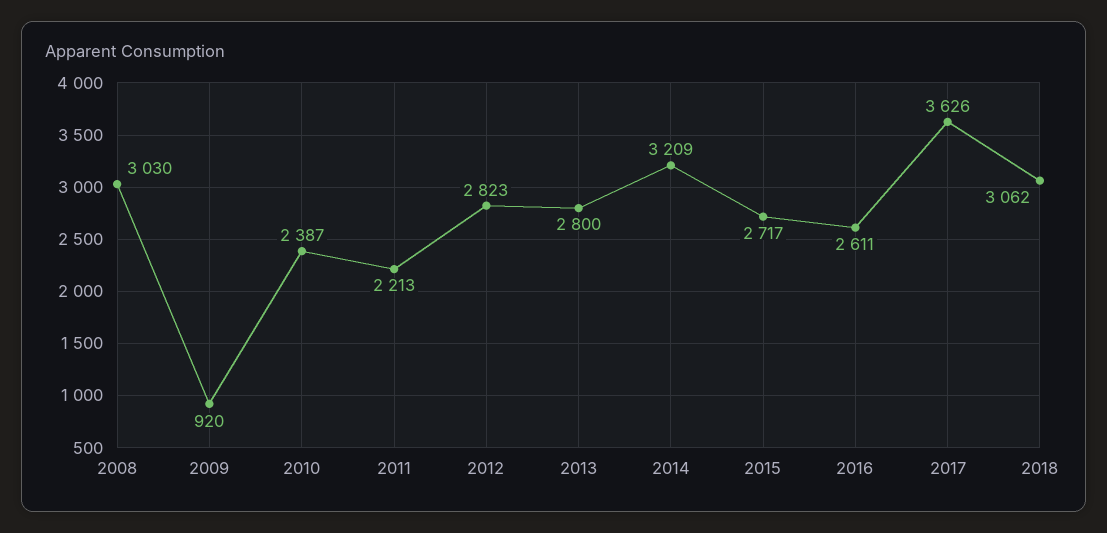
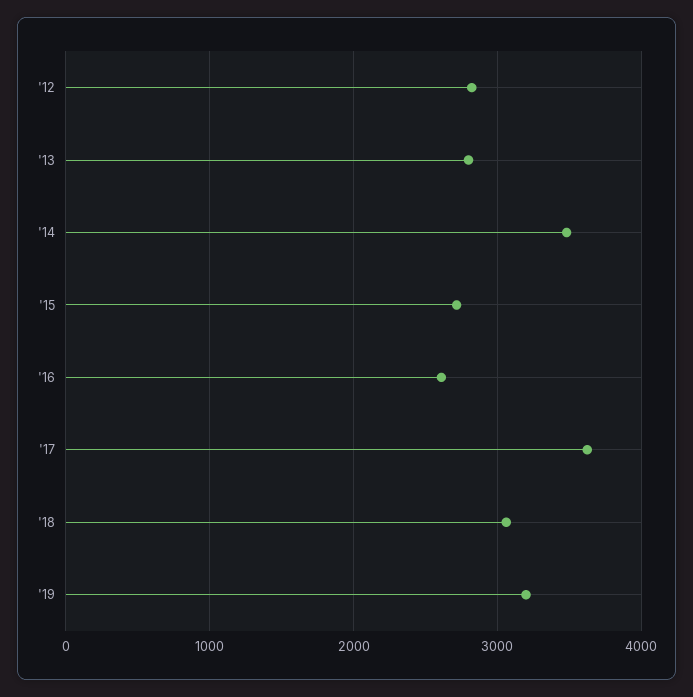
2008: 3030 -> none
2009: 920 -> none
2010: 2387 -> none
2011: 2213 -> none
2014: 3209 -> 3500
'19: none -> 3200

